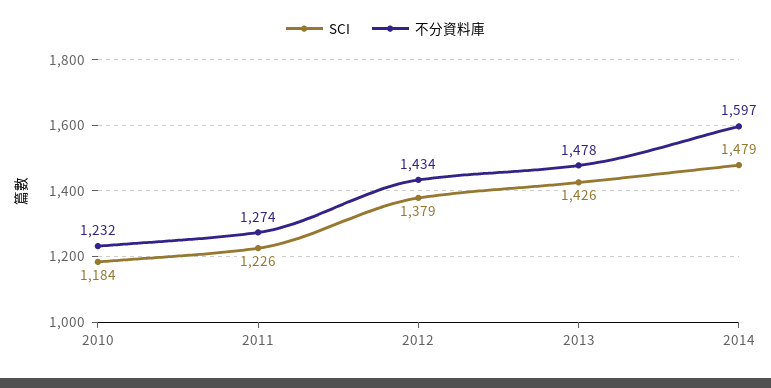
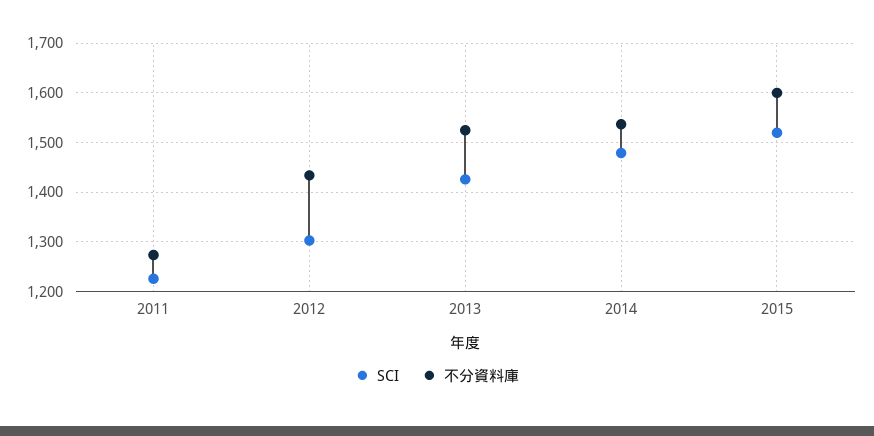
SCI, 2010: 1184 -> none
不分資料庫, 2010: 1232 -> none
SCI, 2012: 1379 -> 1300
不分資料庫, 2013: 1478 -> 1520
不分資料庫, 2014: 1597 -> 1540
SCI, 2015: none -> 1520
不分資料庫, 2015: none -> 1600

